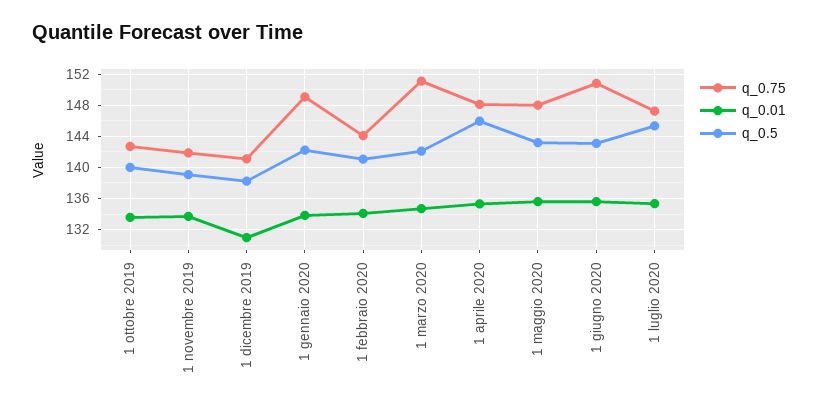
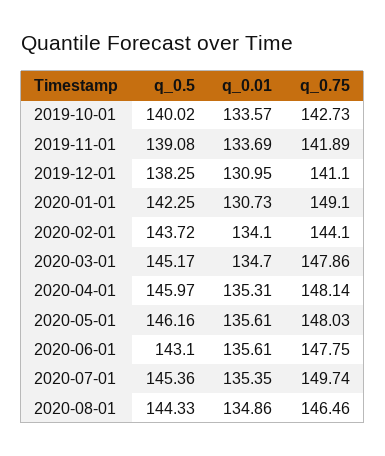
q_0.01, 1 gennaio 2020: 134 -> 130.73
q_0.5, 1 febbraio 2020: 141 -> 143.72
q_0.75, 1 marzo 2020: 151 -> 147.86
q_0.5, 1 marzo 2020: 142 -> 145.17
q_0.5, 1 maggio 2020: 143 -> 146.16
q_0.75, 1 giugno 2020: 151 -> 147.75
q_0.75, 1 luglio 2020: 147 -> 149.74
q_0.5, 2020-08-01: none -> 144.33
q_0.01, 2020-08-01: none -> 134.86
q_0.75, 2020-08-01: none -> 146.46

